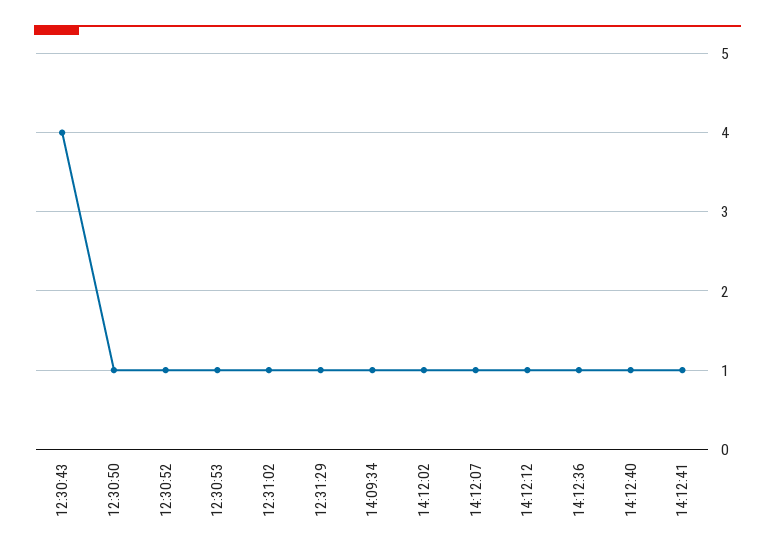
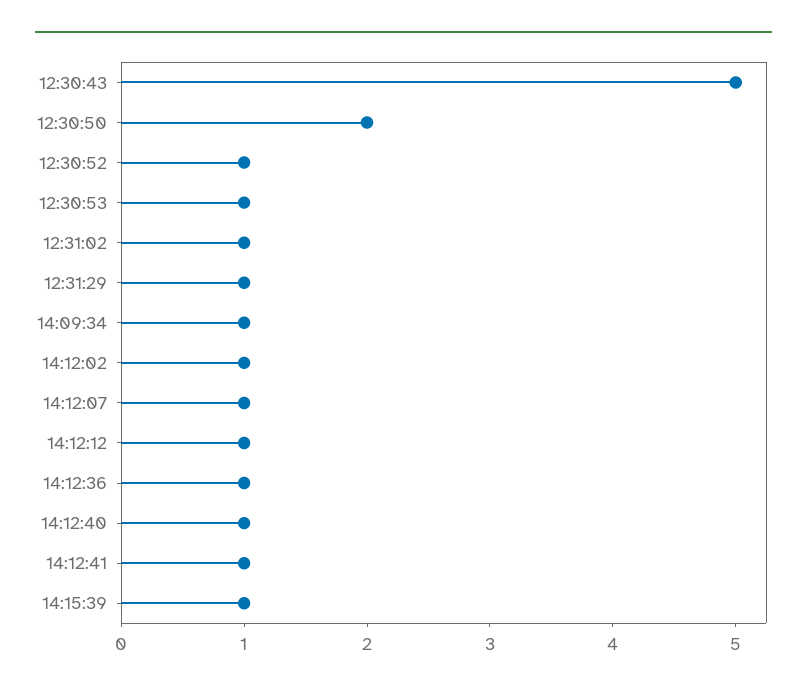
12:30:43: 4 -> 5
12:30:50: 1 -> 2
14:15:39: none -> 1

